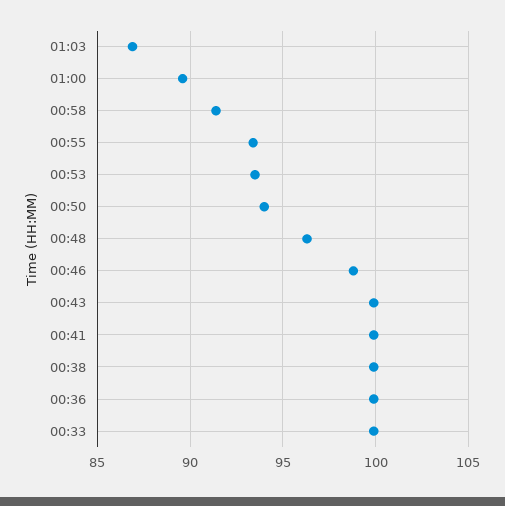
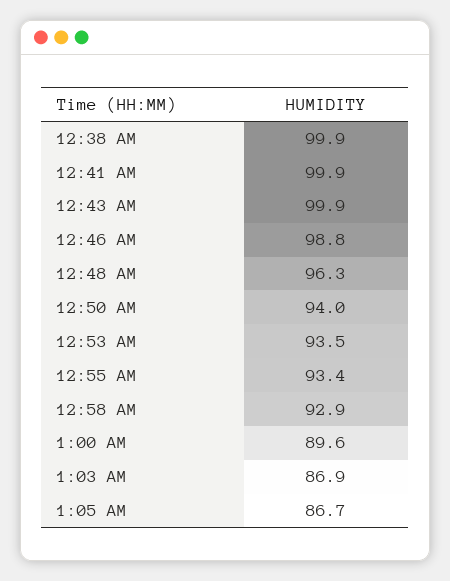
00:58: 91.5 -> 92.9
00:36: 100 -> none
00:33: 100 -> none
1:05 AM: none -> 86.7

